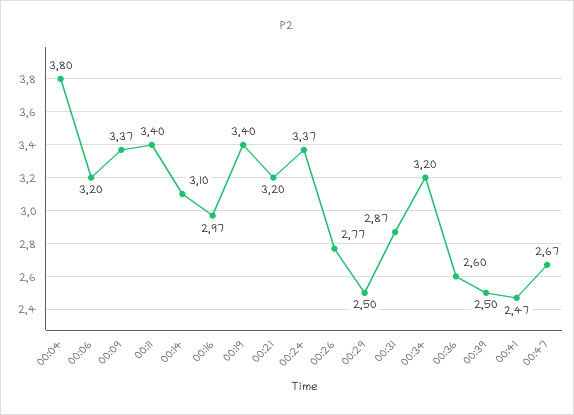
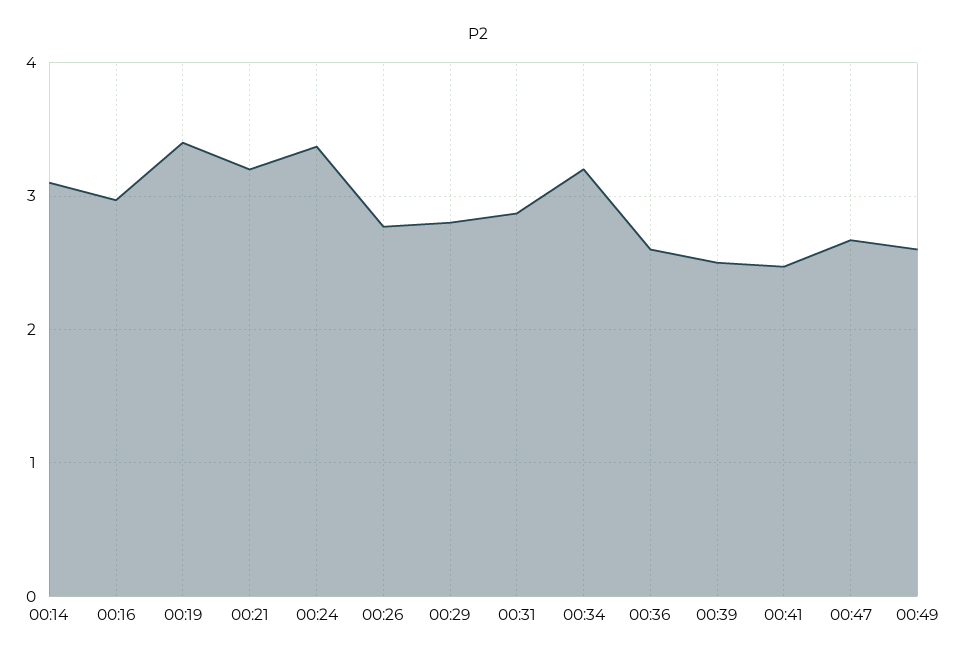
00:04: 3.8 -> none
00:06: 3.2 -> none
00:09: 3.37 -> none
00:11: 3.4 -> none
00:29: 2.5 -> 2.8
00:49: none -> 2.6

